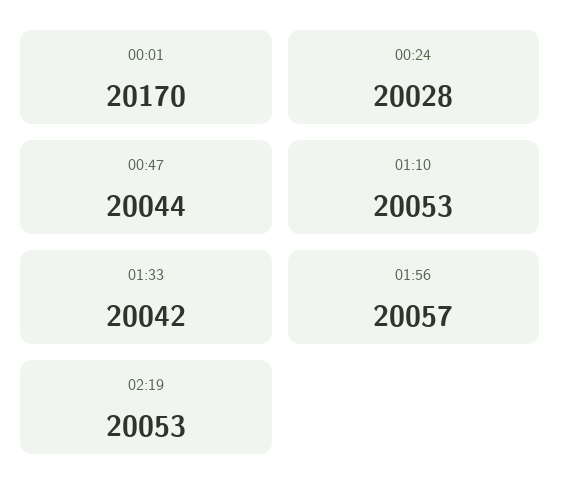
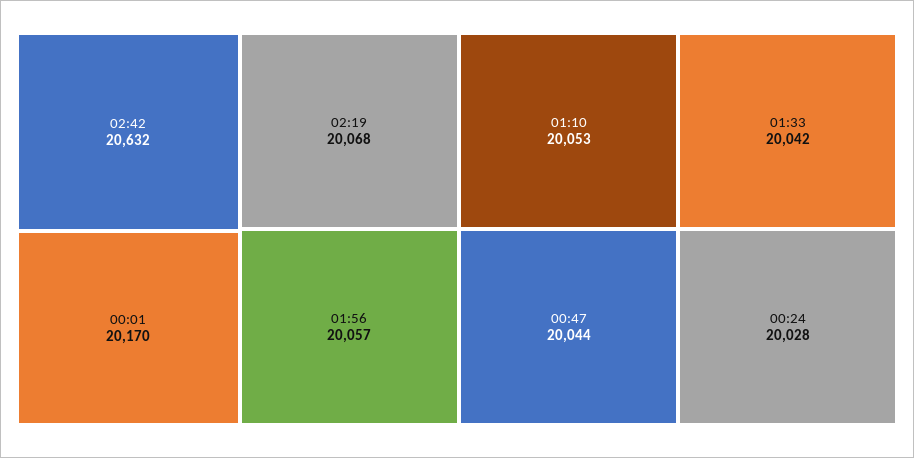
02:19: 20053 -> 20068
02:42: none -> 20632

